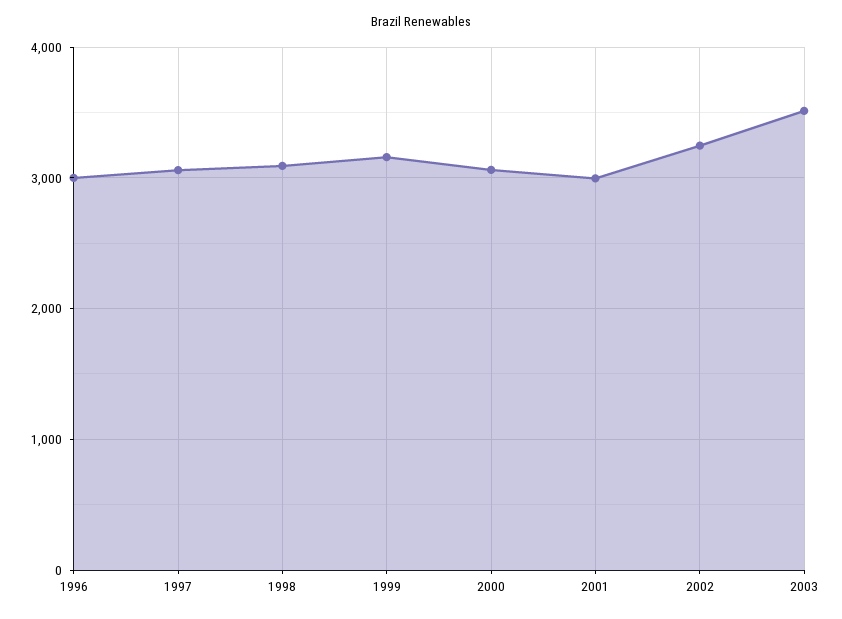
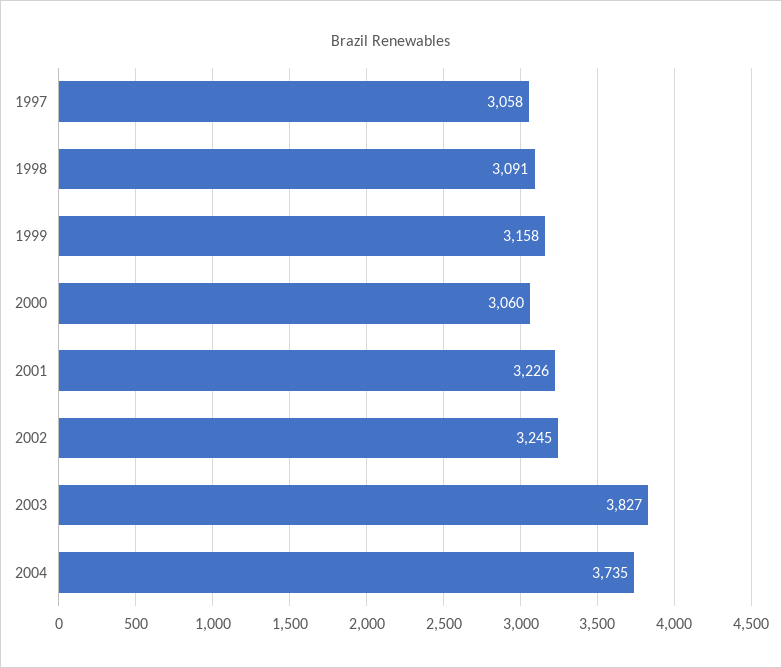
1996: 3000 -> none
2001: 3000 -> 3226
2003: 3500 -> 3827
2004: none -> 3735

